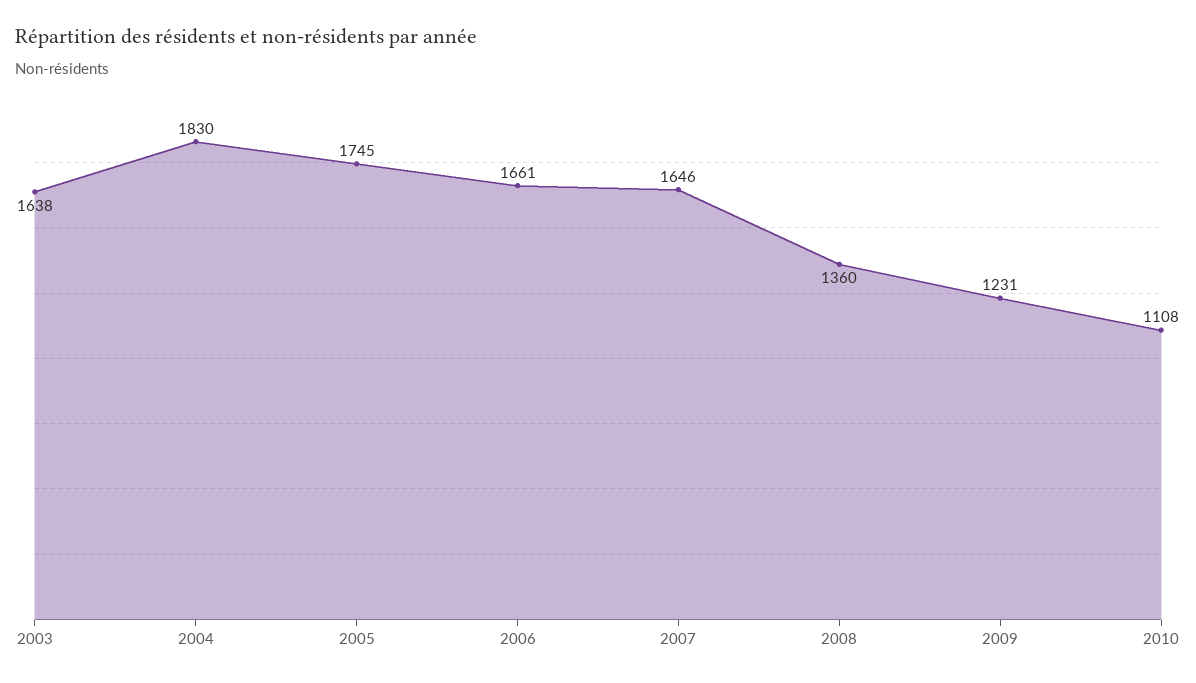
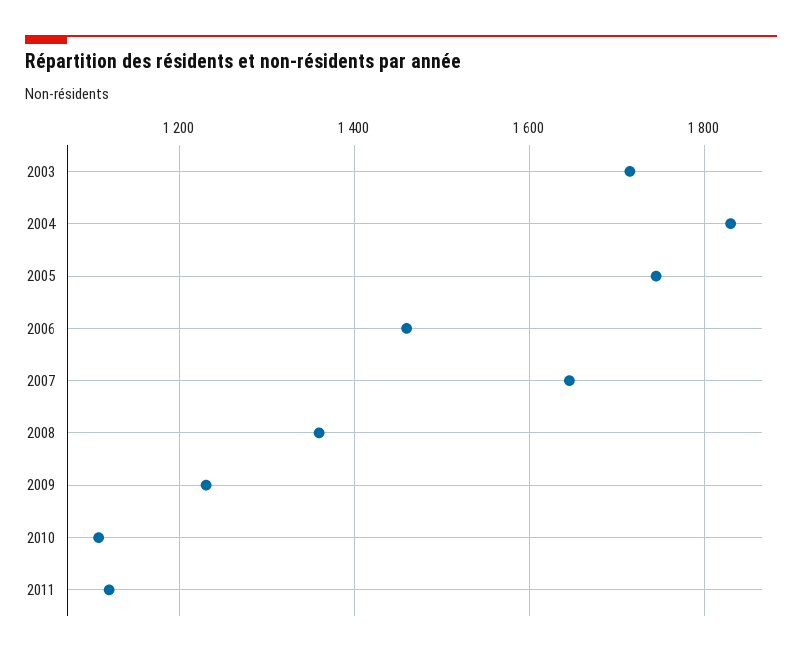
2003: 1638 -> 1720
2006: 1661 -> 1460
2011: none -> 1120

